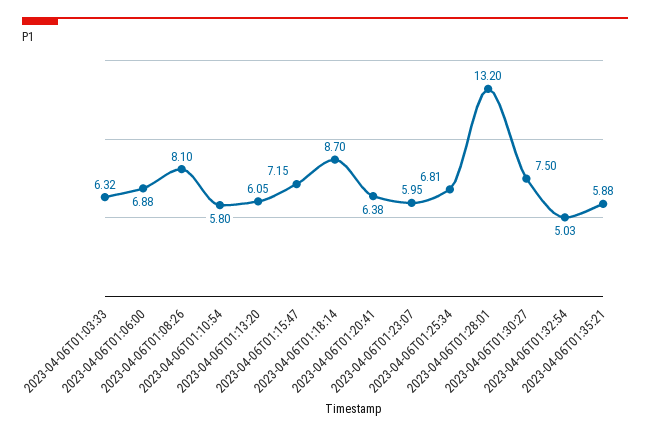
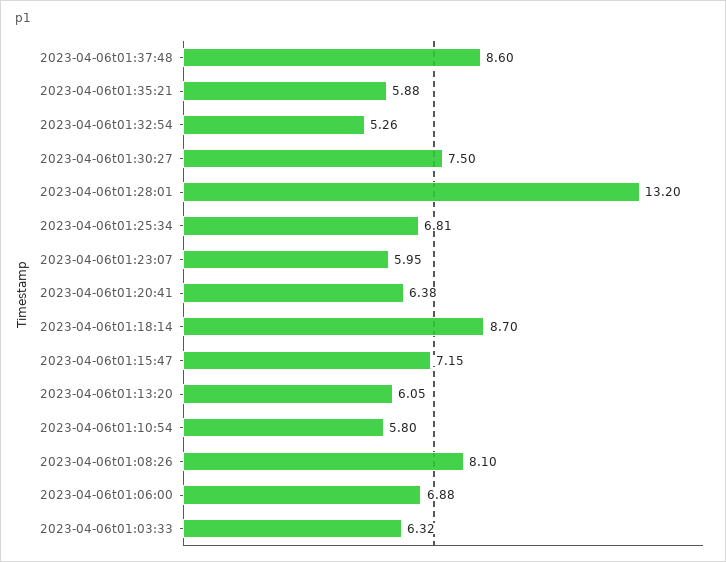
2023-04-06T01:32:54: 5.03 -> 5.26
2023-04-06t01:37:48: none -> 8.6

